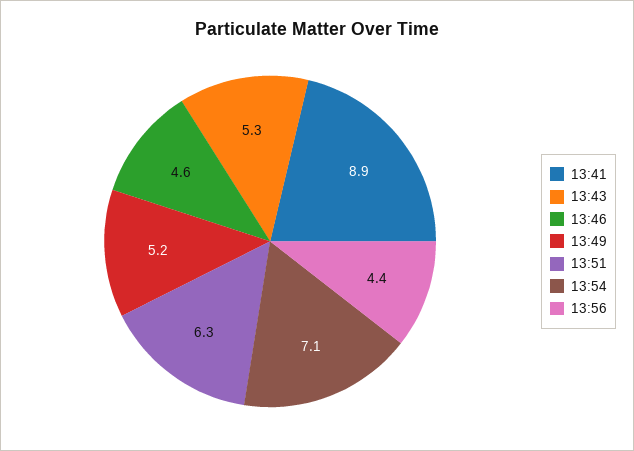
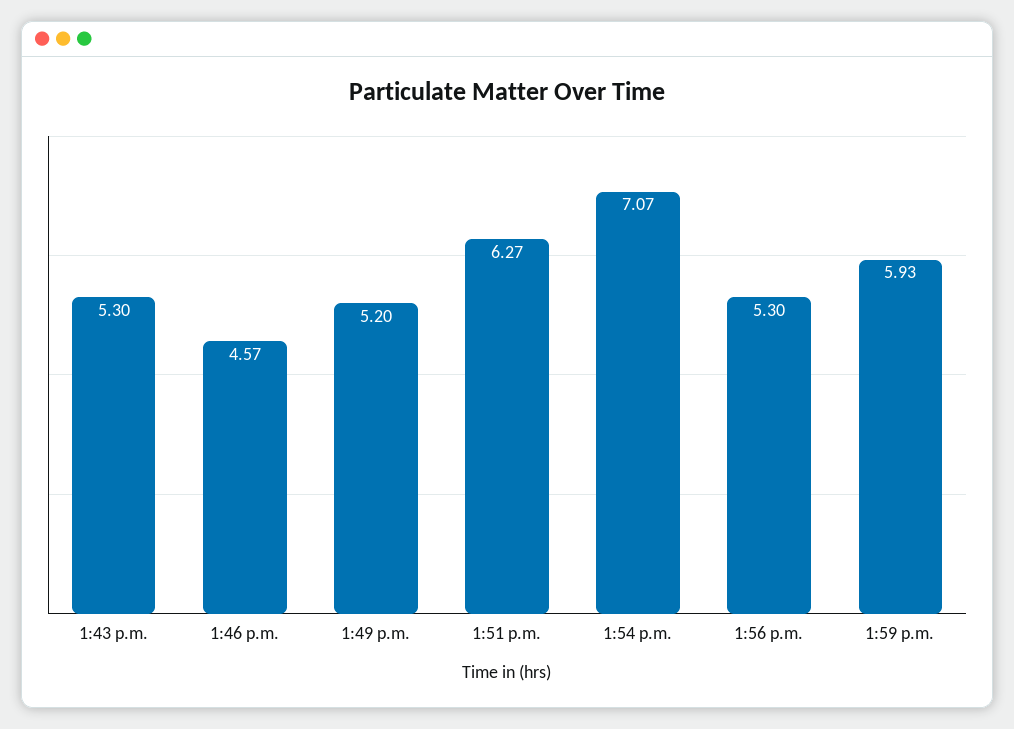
13:41: 8.9 -> none
13:56: 4.4 -> 5.3
1:59 p.m.: none -> 5.93

